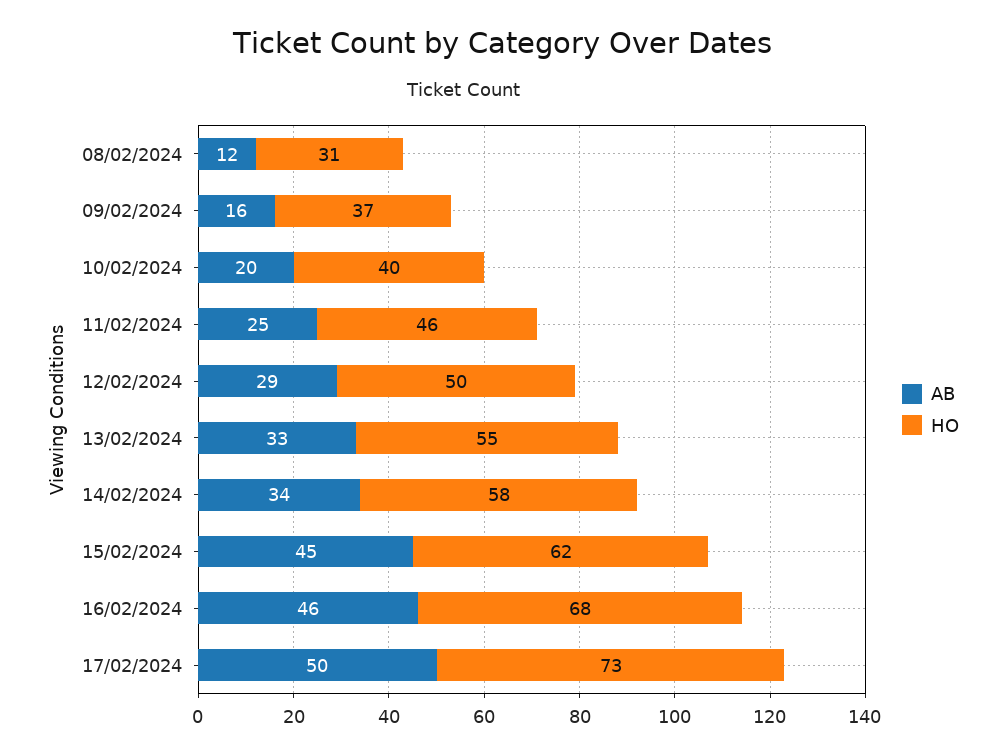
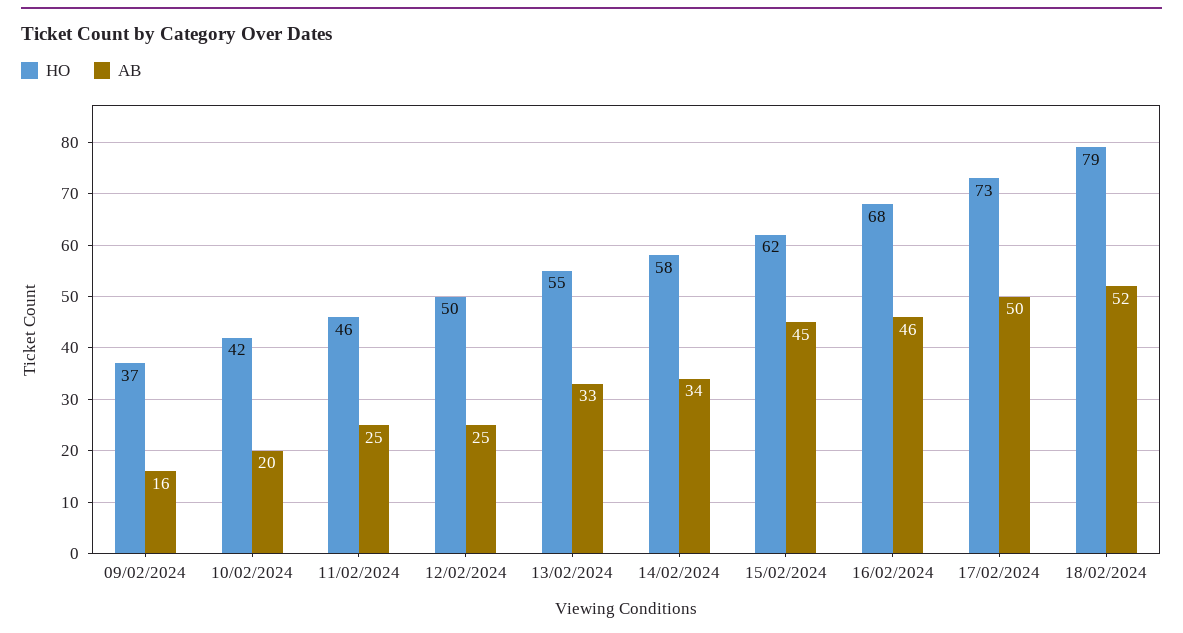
AB, 08/02/2024: 12 -> none
HO, 08/02/2024: 31 -> none
HO, 10/02/2024: 40 -> 42
AB, 12/02/2024: 29 -> 25
HO, 18/02/2024: none -> 79
AB, 18/02/2024: none -> 52

